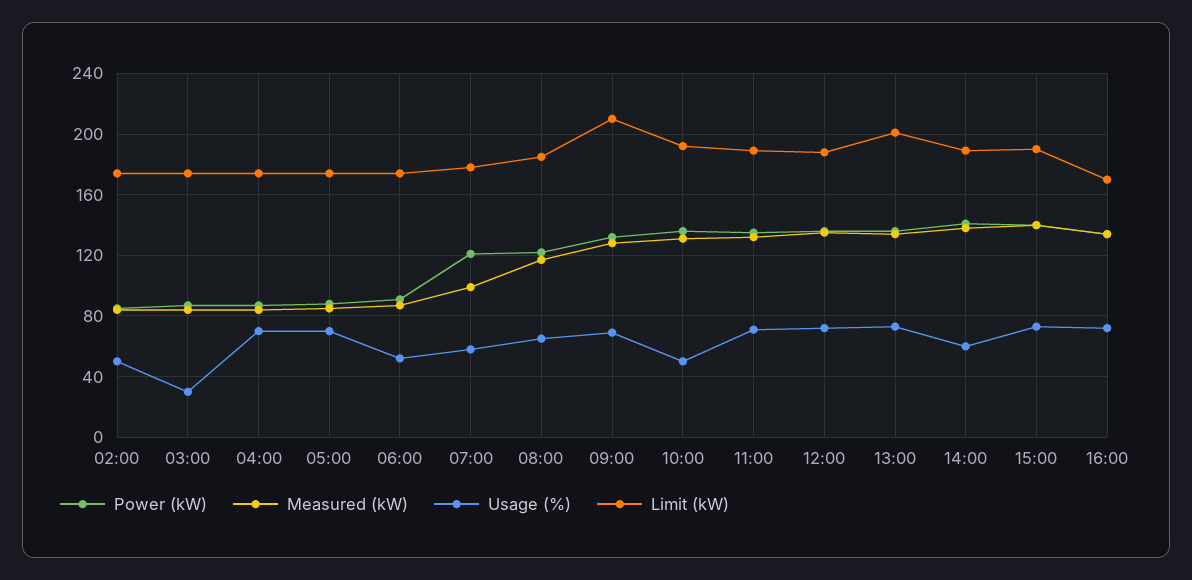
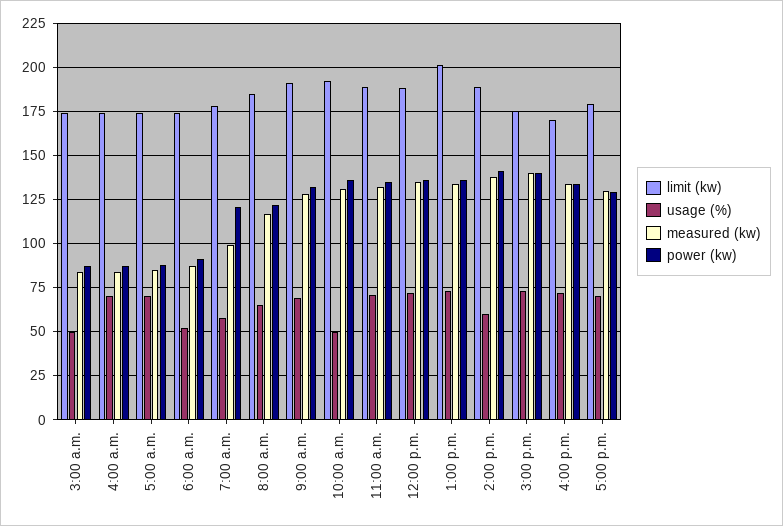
Power (kW), 02:00: 85 -> none
Measured (kW), 02:00: 85 -> none
Usage (%), 02:00: 50 -> none
Limit (kW), 02:00: 175 -> none
Usage (%), 03:00: 30 -> 50
Limit (kW), 09:00: 210 -> 190
Limit (kW), 15:00: 190 -> 175
Limit (kW), 5:00 p.m.: none -> 180
Usage (%), 5:00 p.m.: none -> 70
Measured (kW), 5:00 p.m.: none -> 130
Power (kW), 5:00 p.m.: none -> 130

